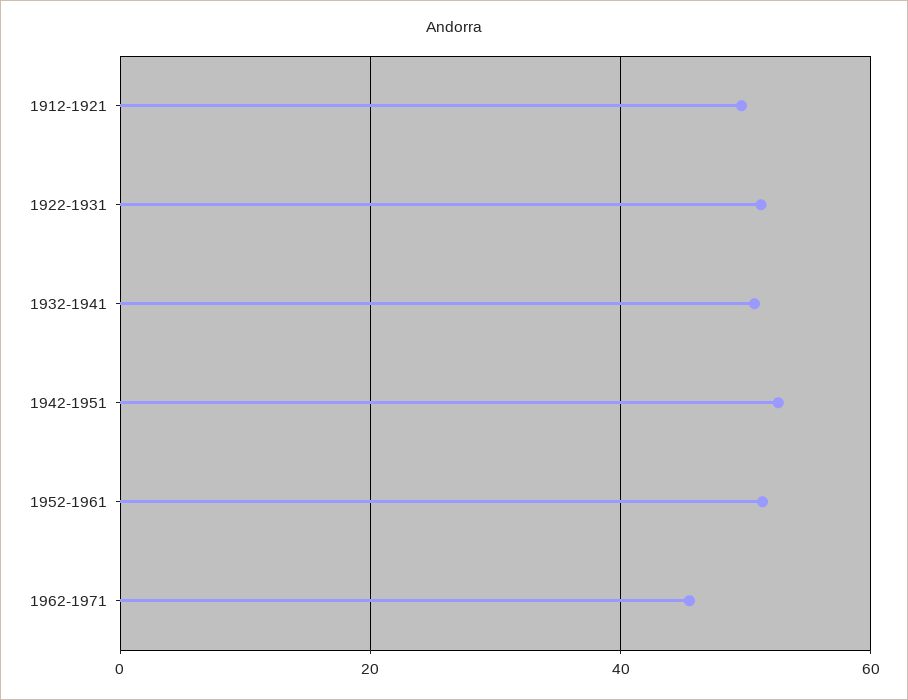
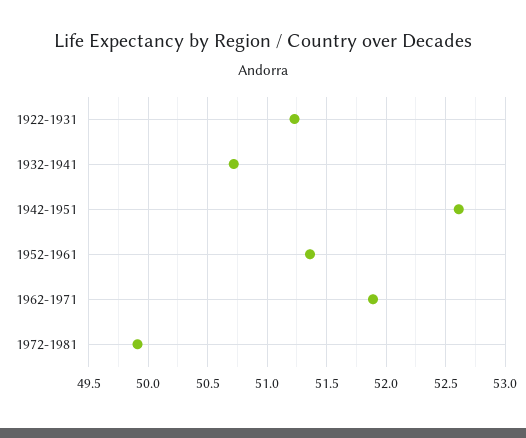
1912-1921: 50 -> none
1962-1971: 46 -> 51.9
1972-1981: none -> 49.9

